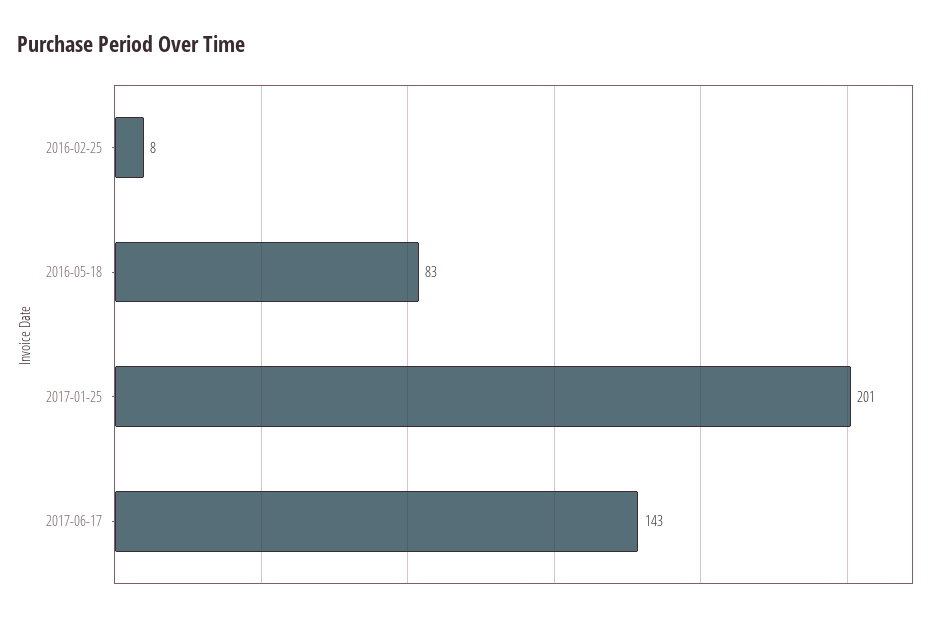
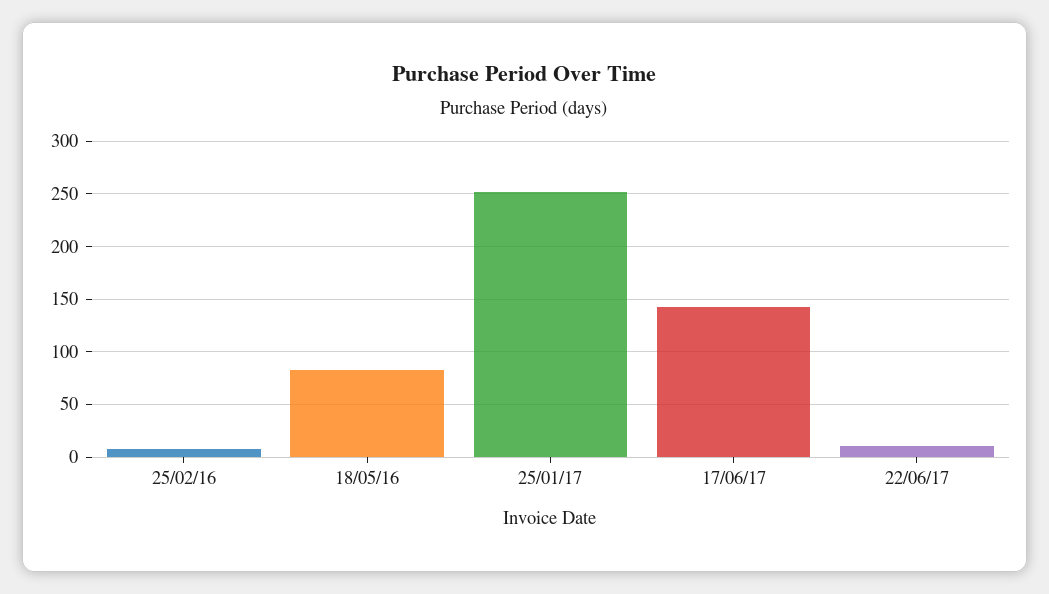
2017-01-25: 201 -> 250
22/06/17: none -> 10

